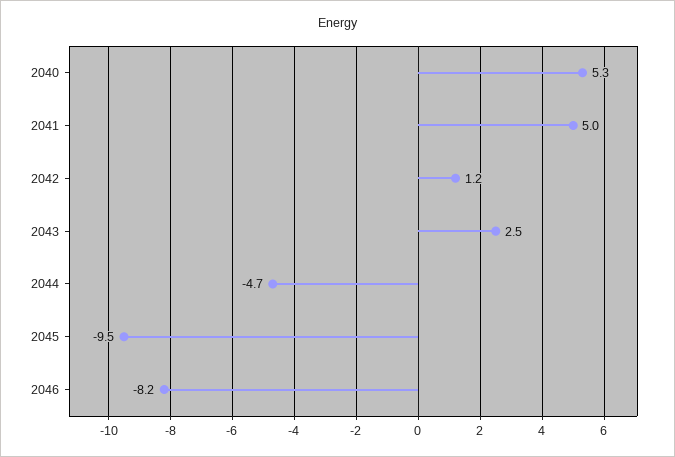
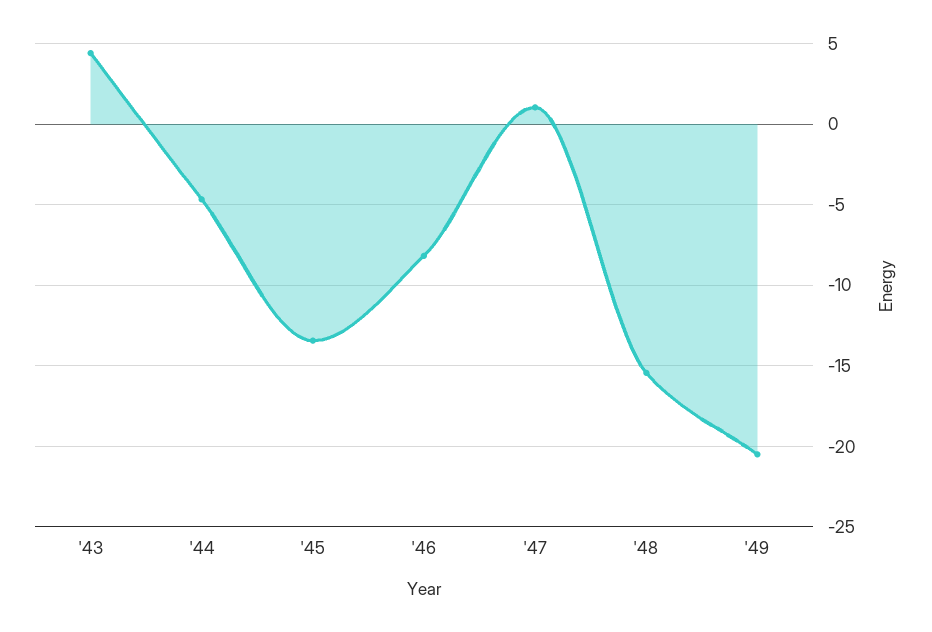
2040: 5.3 -> none
2041: 5 -> none
2042: 1.2 -> none
2043: 2.5 -> 4.5
2045: -9.5 -> -13.5
'47: none -> 1
'48: none -> -15.5
'49: none -> -20.5

